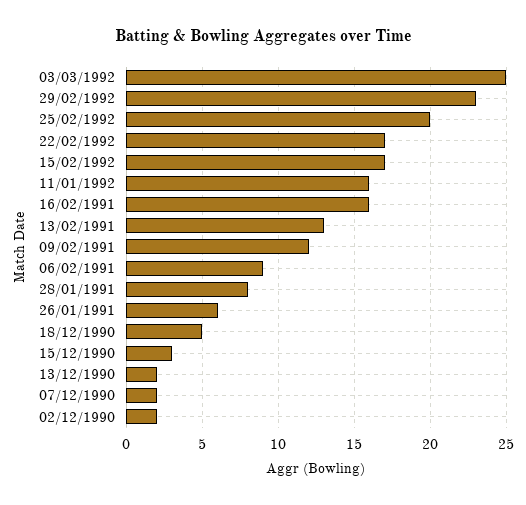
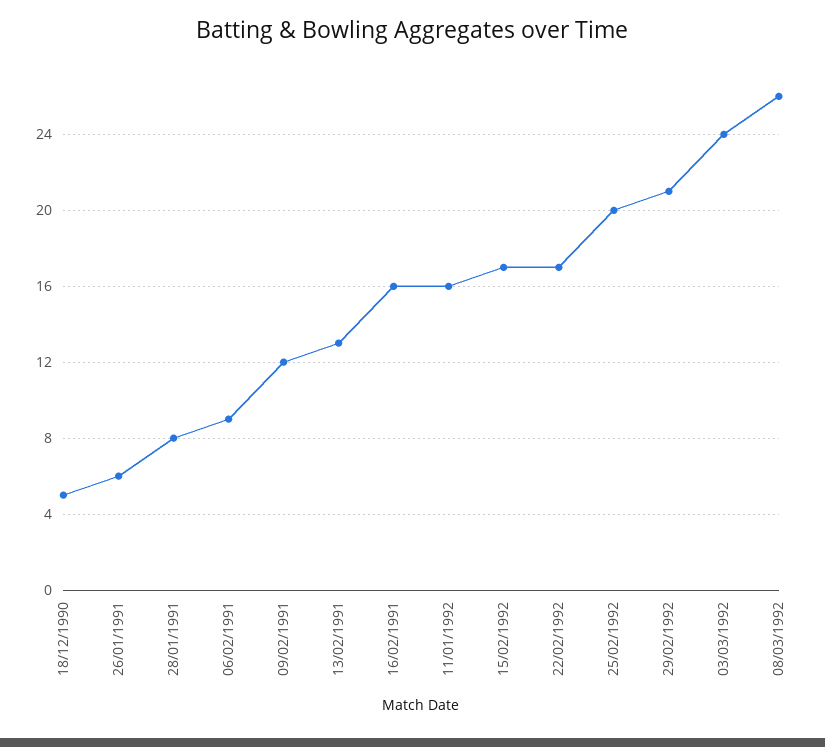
03/03/1992: 25 -> 24
29/02/1992: 23 -> 21
15/12/1990: 3 -> none
13/12/1990: 2 -> none
07/12/1990: 2 -> none
02/12/1990: 2 -> none
08/03/1992: none -> 26

